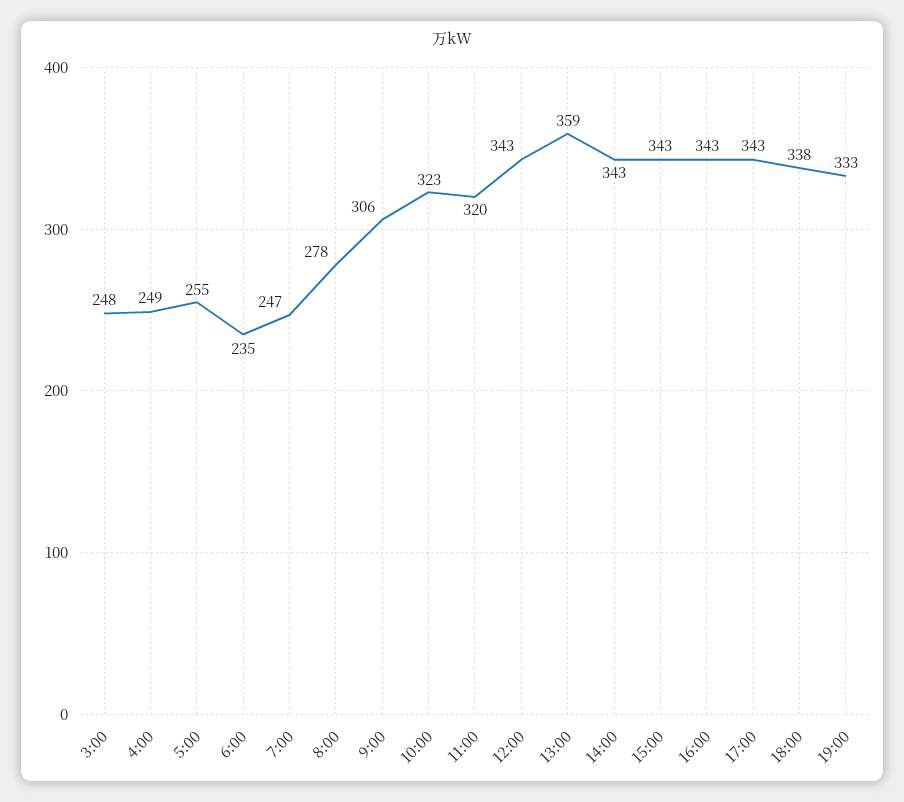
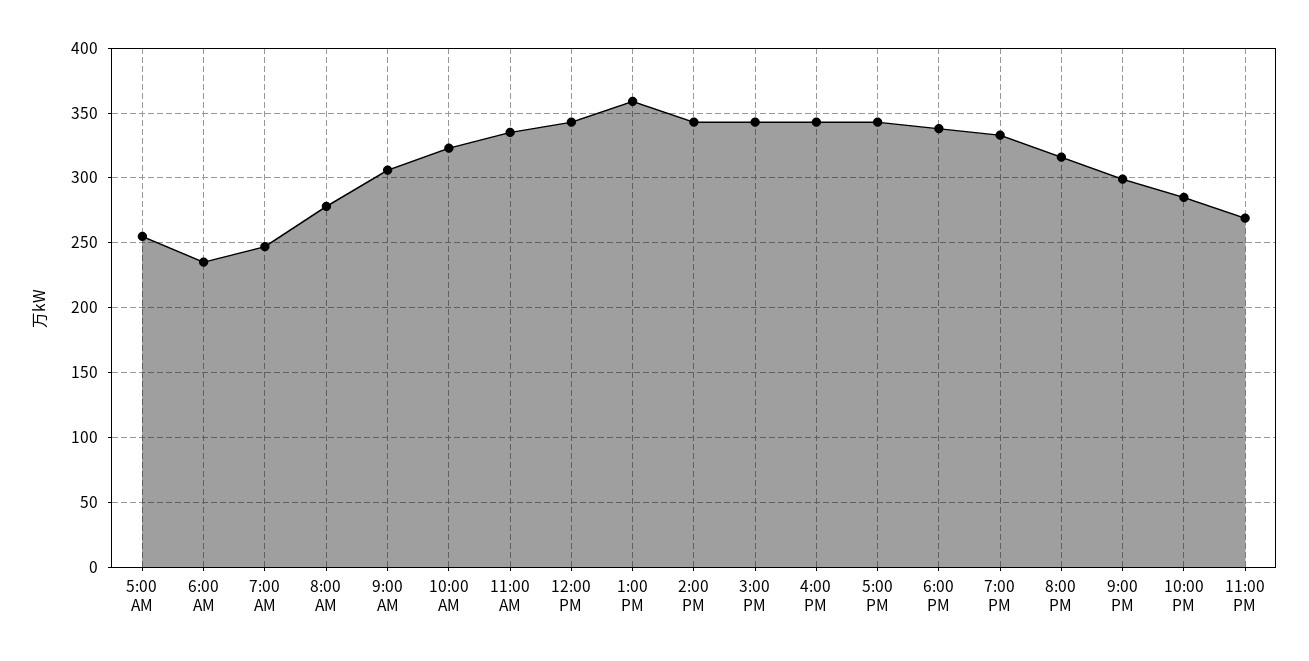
3:00: 248 -> none
4:00: 249 -> none
11:00: 320 -> 335
8:00 PM: none -> 315
9:00 PM: none -> 300
10:00 PM: none -> 285
11:00 PM: none -> 270

